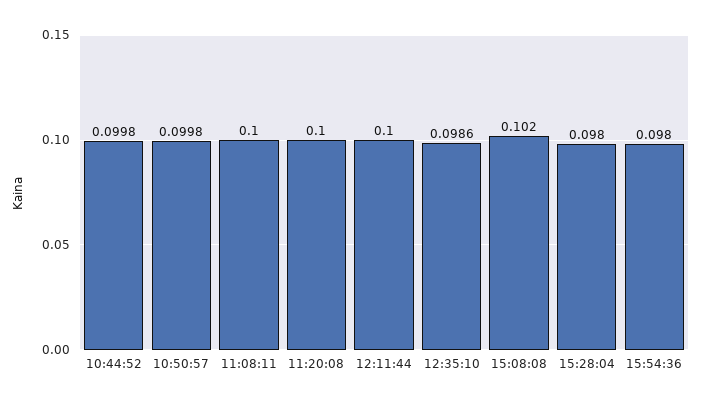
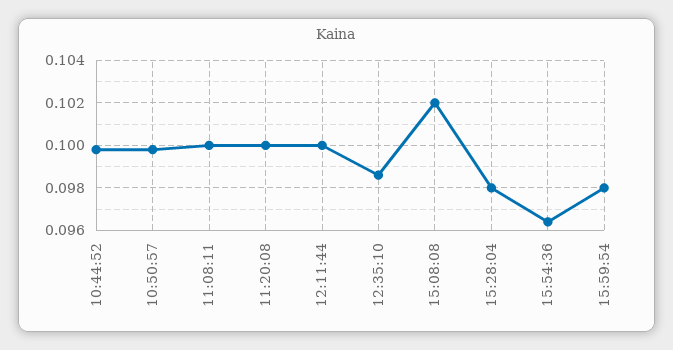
15:54:36: 0.098 -> 0.0965
15:59:54: none -> 0.098

